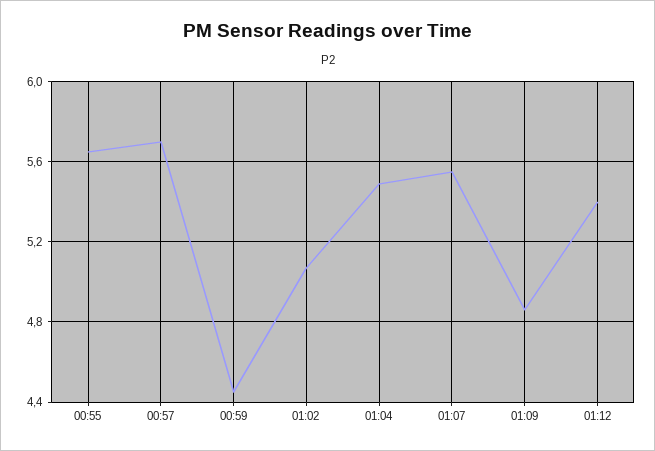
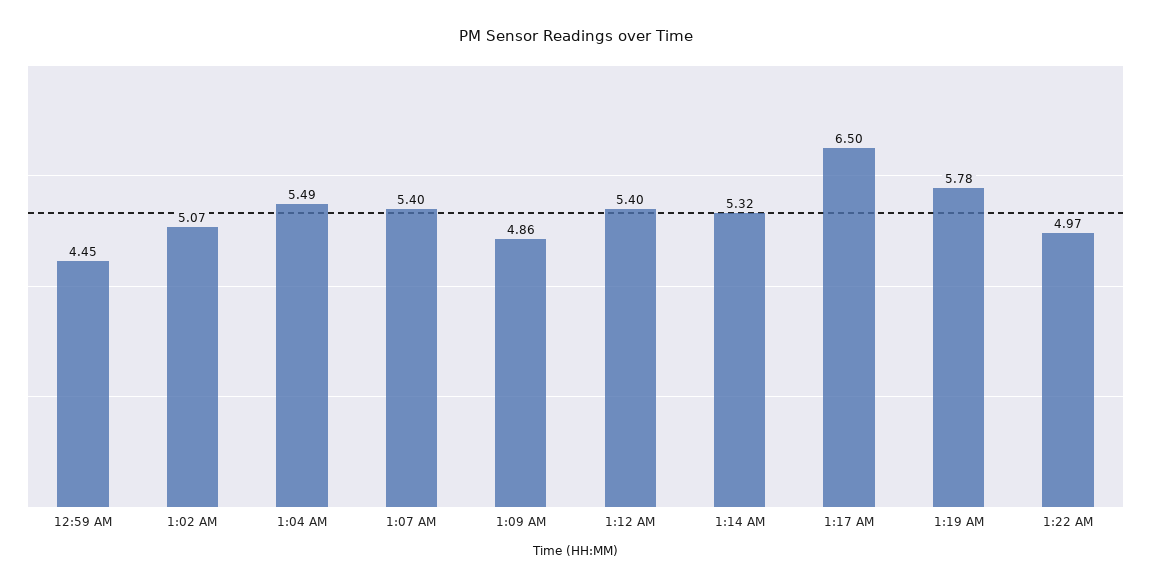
00:55: 5.65 -> none
00:57: 5.7 -> none
01:07: 5.55 -> 5.4
1:14 AM: none -> 5.32
1:17 AM: none -> 6.5
1:19 AM: none -> 5.78
1:22 AM: none -> 4.97

